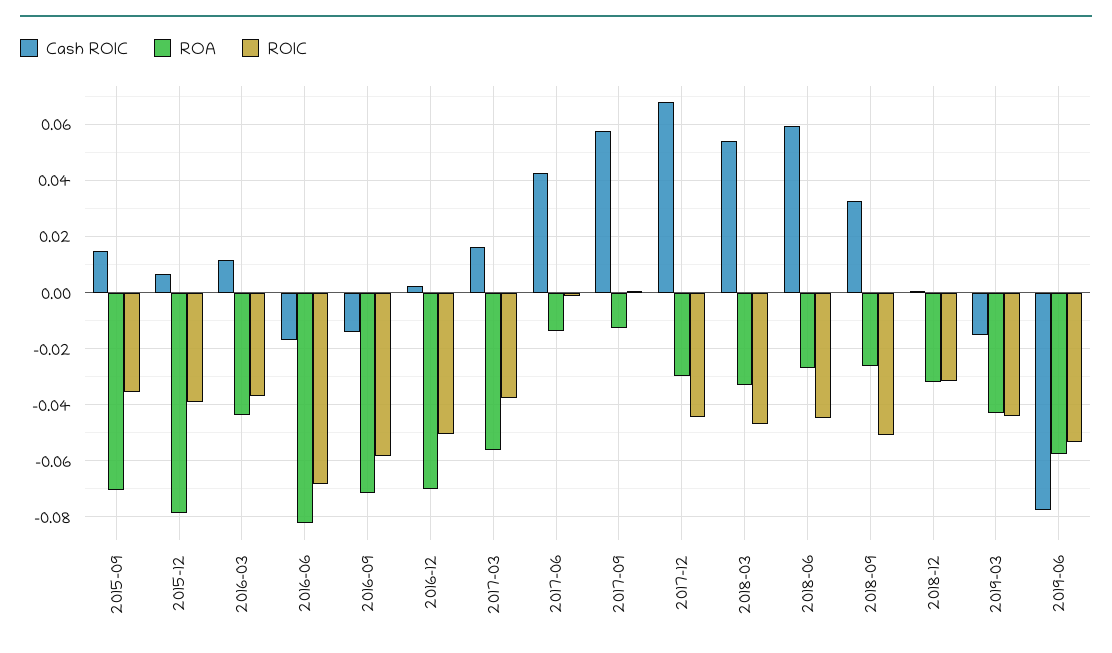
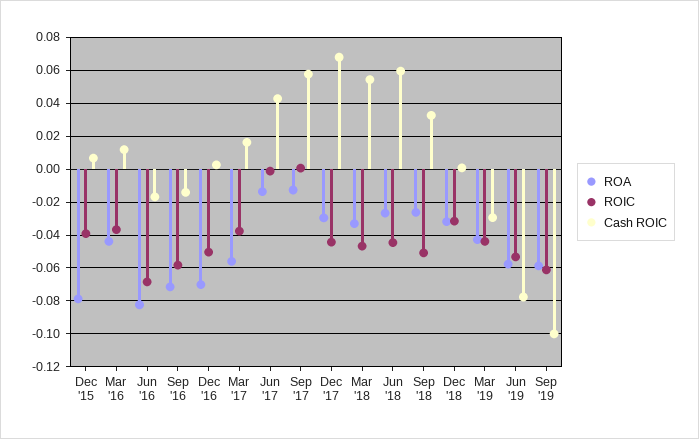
Cash ROIC, 2015-09: 0.015 -> none
ROA, 2015-09: -0.07 -> none
ROIC, 2015-09: -0.035 -> none
Cash ROIC, 2019-03: -0.015 -> -0.03
ROA, Sep '19: none -> -0.06
ROIC, Sep '19: none -> -0.06
Cash ROIC, Sep '19: none -> -0.1

